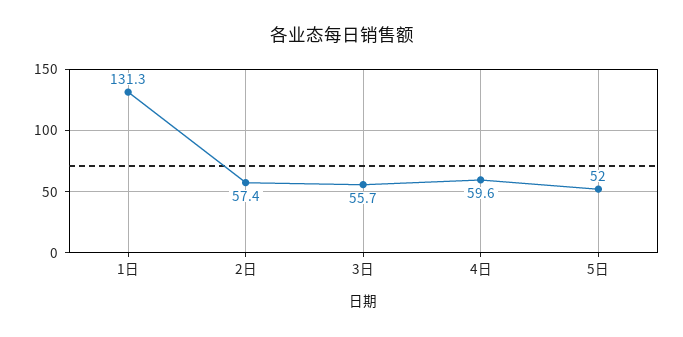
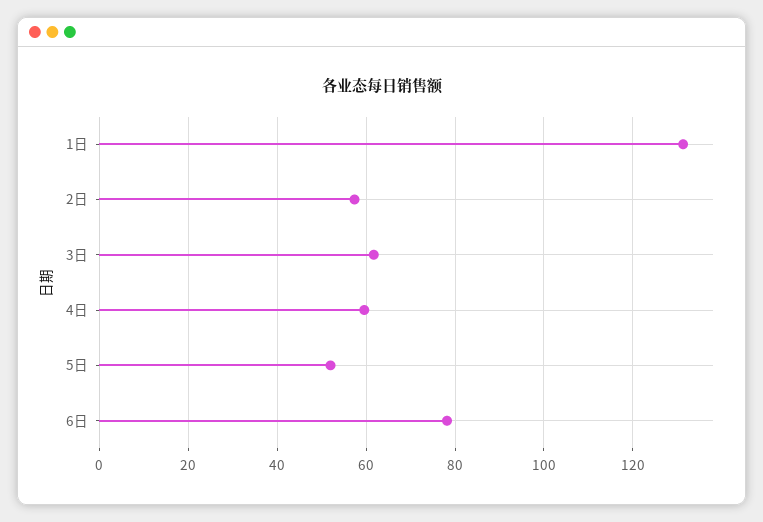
3日: 55.7 -> 62
6日: none -> 78

